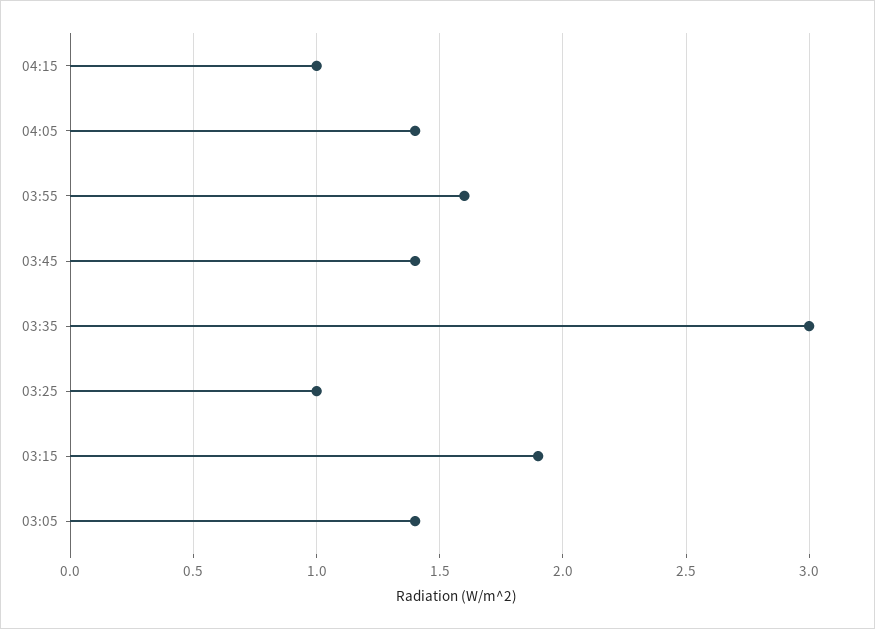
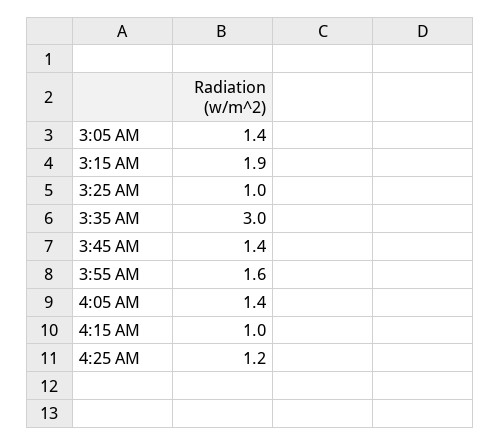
4:25 AM: none -> 1.2

